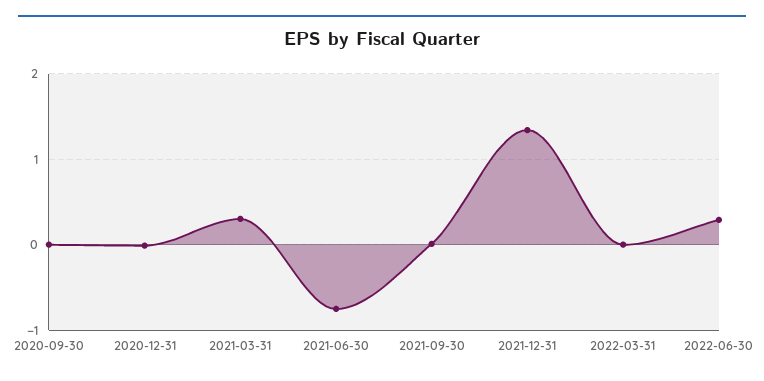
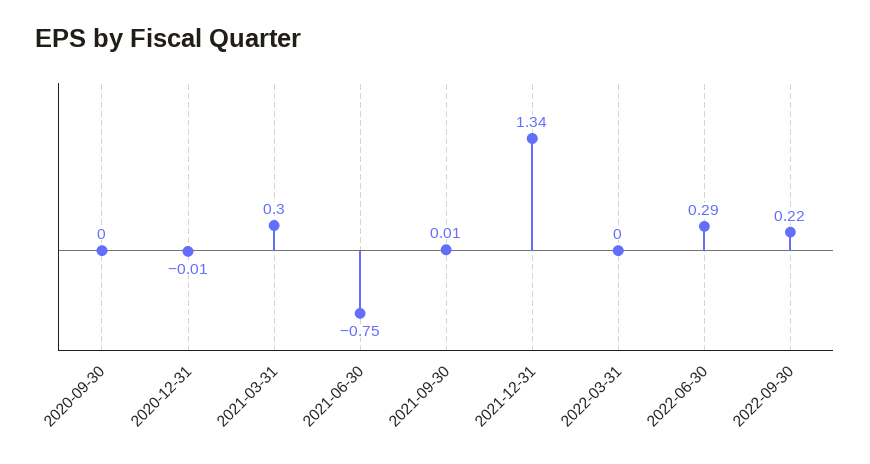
2022-09-30: none -> 0.22

